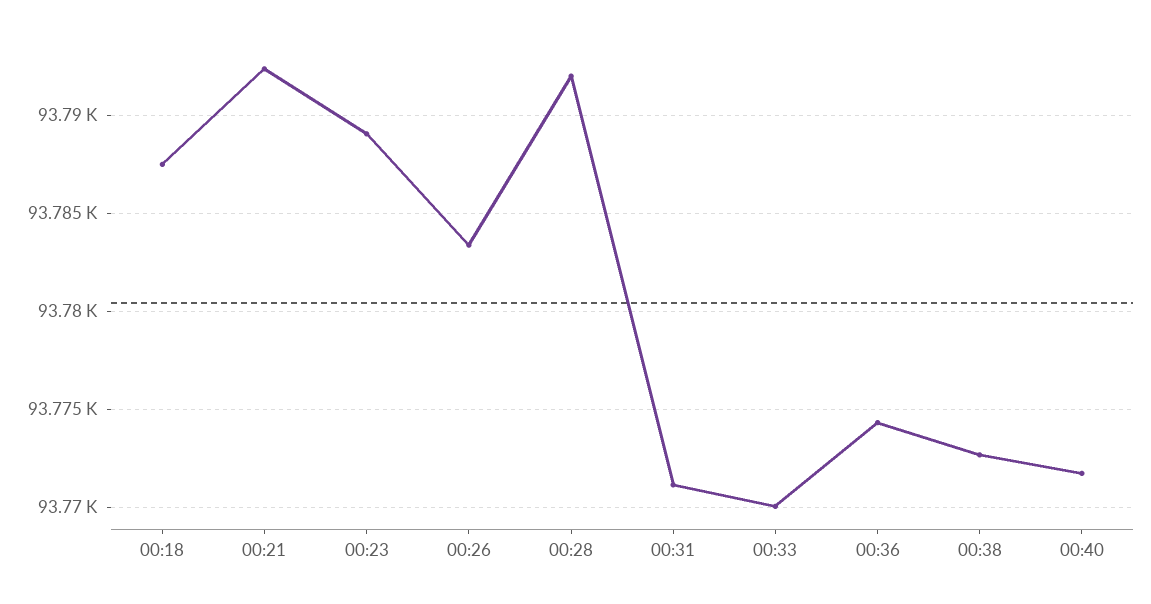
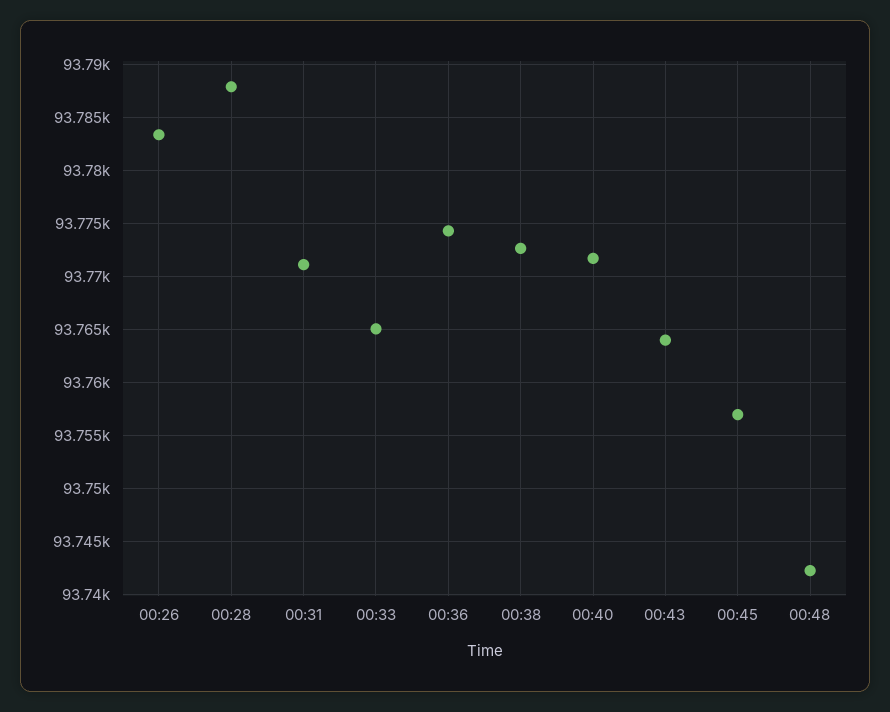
00:18: 93787.5 -> none
00:21: 93792.5 -> none
00:23: 93789 -> none
00:28: 93792 -> 93788
00:33: 93770 -> 93765
00:43: none -> 93764
00:45: none -> 93757
00:48: none -> 93742

